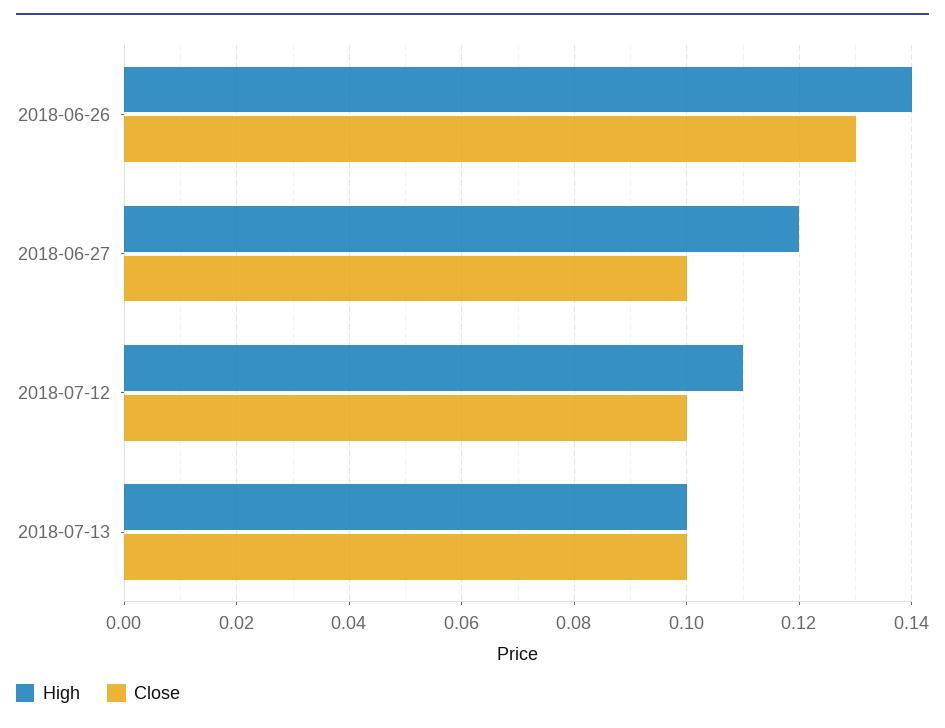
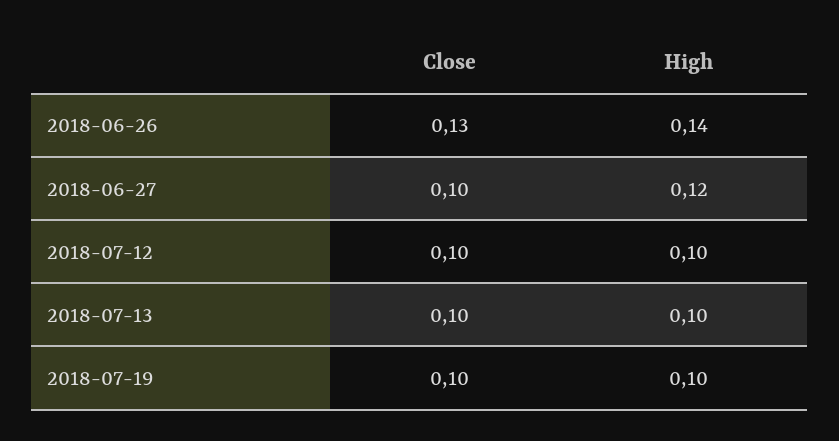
High, 2018-07-12: 0.11 -> 0.1
Close, 2018-07-19: none -> 0.1
High, 2018-07-19: none -> 0.1

